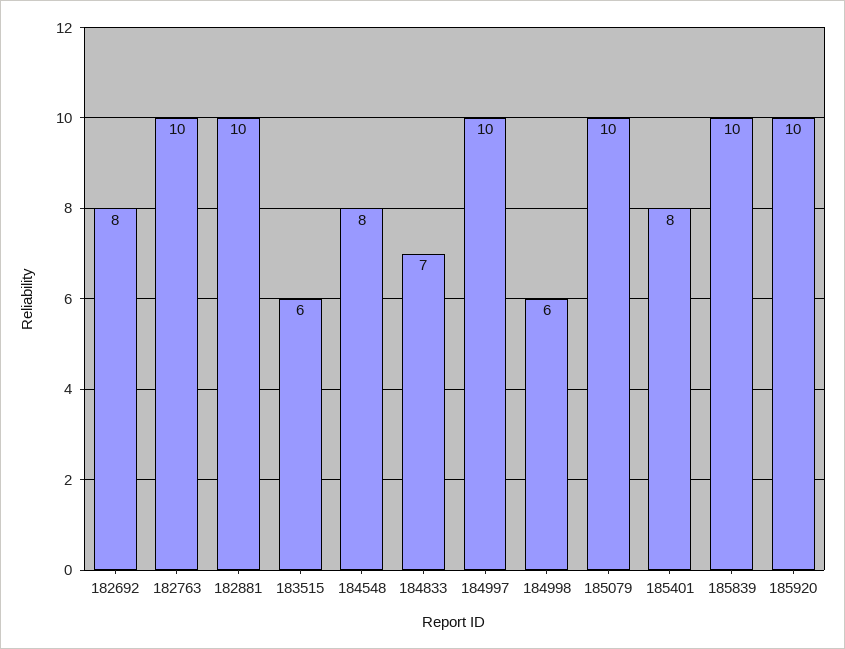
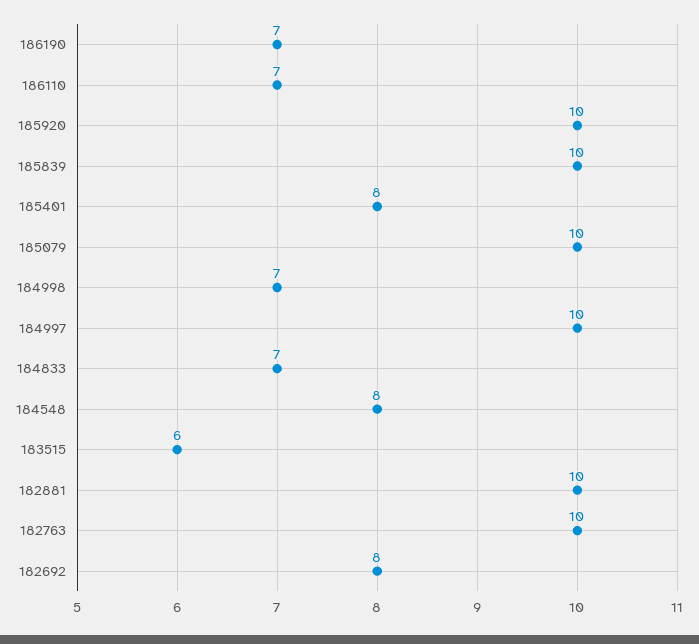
184998: 6 -> 7
186190: none -> 7
186110: none -> 7

